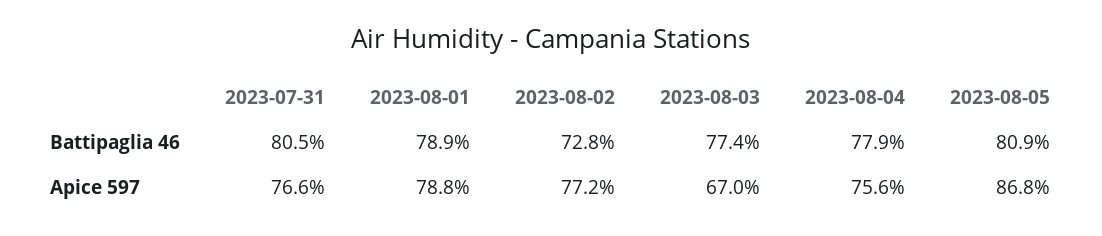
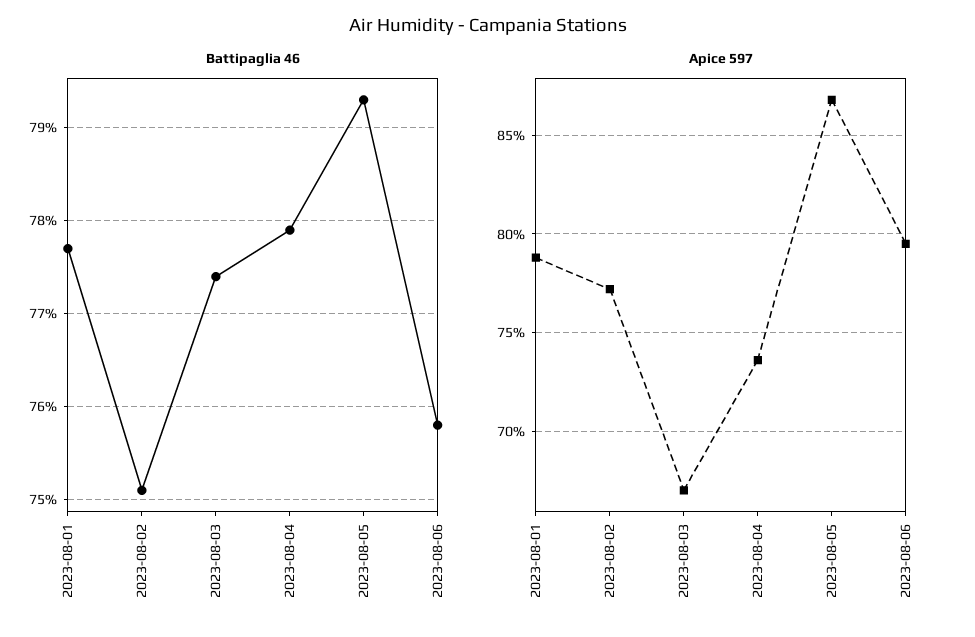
Battipaglia 46, 2023-07-31: 80.5 -> none
Battipaglia 46, 2023-08-01: 78.9 -> 77.7
Battipaglia 46, 2023-08-02: 72.8 -> 75.1
Battipaglia 46, 2023-08-05: 80.9 -> 79.3
Apice 597, 2023-07-31: 76.6 -> none
Apice 597, 2023-08-04: 75.6 -> 73.5
Battipaglia 46, 2023-08-06: none -> 75.8
Apice 597, 2023-08-06: none -> 79.5

